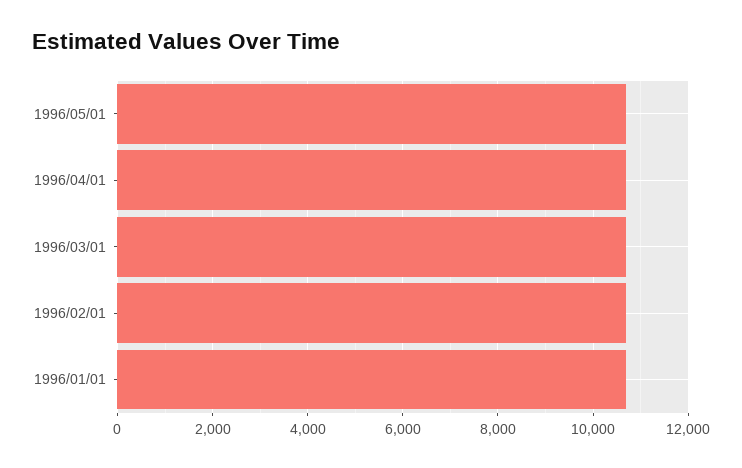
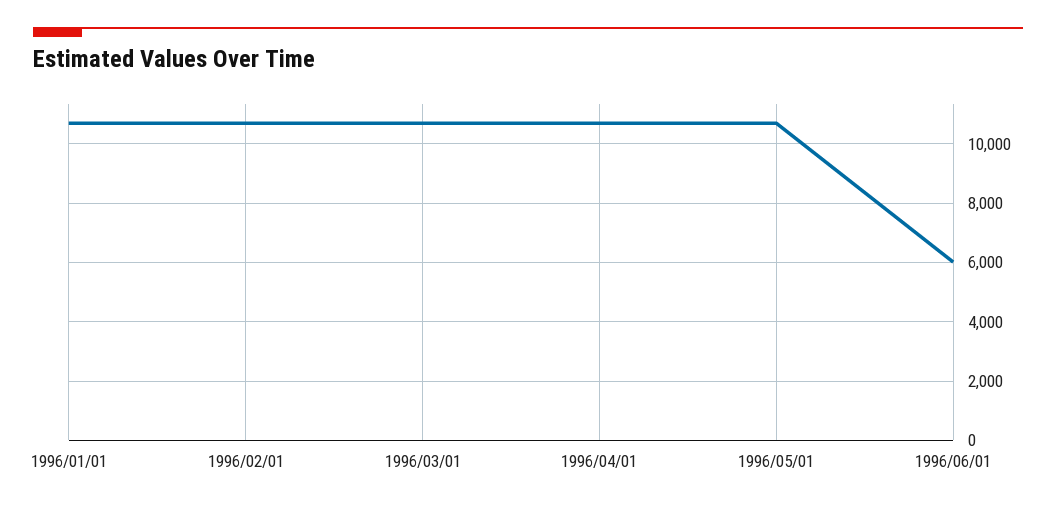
1996/06/01: none -> 6000

